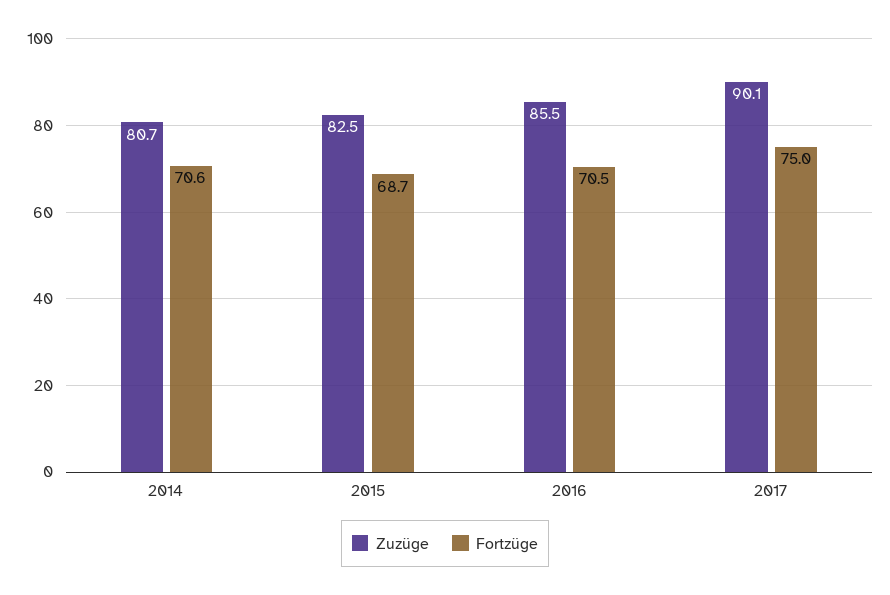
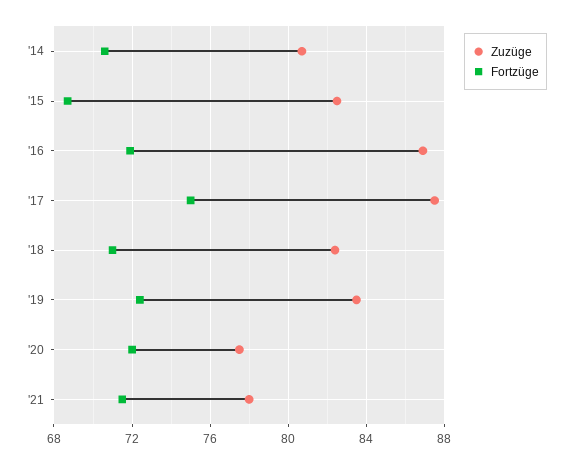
Zuzüge, 2016: 85.5 -> 87
Fortzüge, 2016: 70.5 -> 72
Zuzüge, 2017: 90.1 -> 87.5
Zuzüge, '18: none -> 82.5
Fortzüge, '18: none -> 71
Zuzüge, '19: none -> 83.5
Fortzüge, '19: none -> 72.5
Zuzüge, '20: none -> 77.5
Fortzüge, '20: none -> 72
Zuzüge, '21: none -> 78
Fortzüge, '21: none -> 71.5

